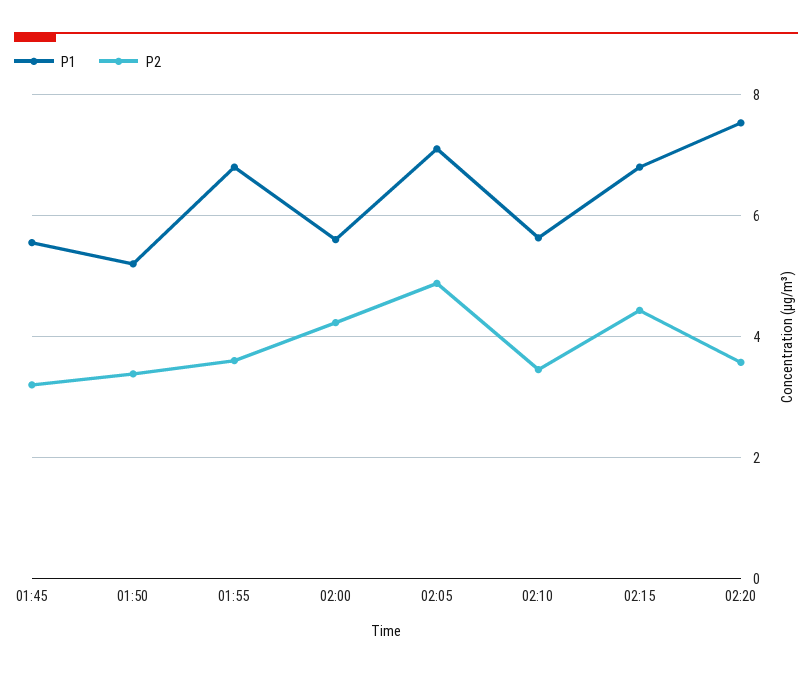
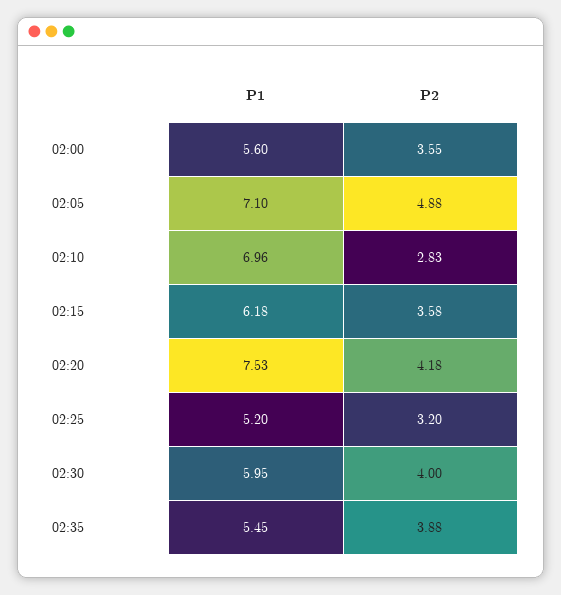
P1, 01:45: 5.6 -> none
P2, 01:45: 3.2 -> none
P1, 01:50: 5.2 -> none
P2, 01:50: 3.4 -> none
P1, 01:55: 6.8 -> none
P2, 01:55: 3.6 -> none
P2, 02:00: 4.2 -> 3.55
P1, 02:10: 5.6 -> 6.96
P2, 02:10: 3.4 -> 2.83
P1, 02:15: 6.8 -> 6.18
P2, 02:15: 4.4 -> 3.58
P2, 02:20: 3.6 -> 4.18
P1, 02:25: none -> 5.2
P2, 02:25: none -> 3.2
P1, 02:30: none -> 5.95
P2, 02:30: none -> 4
P1, 02:35: none -> 5.45
P2, 02:35: none -> 3.88

